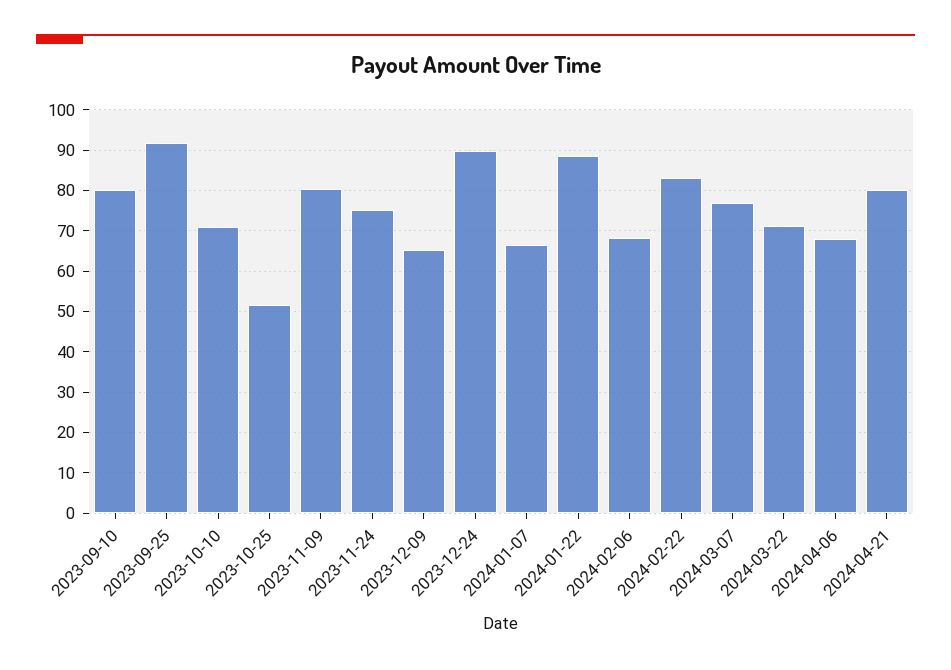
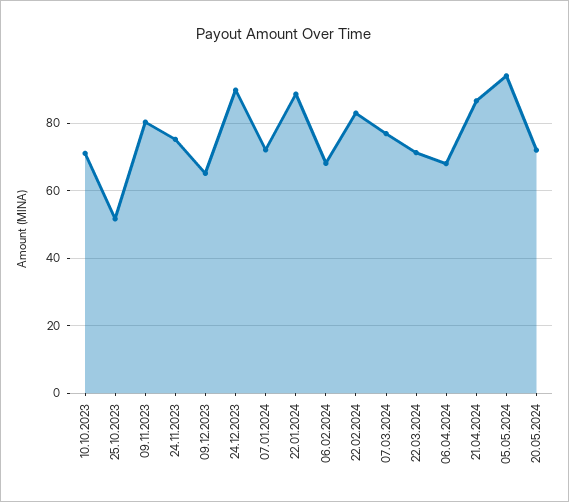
2023-09-10: 80 -> none
2023-09-25: 92 -> none
2024-01-07: 66 -> 72
2024-04-21: 80 -> 86
05.05.2024: none -> 94
20.05.2024: none -> 72

